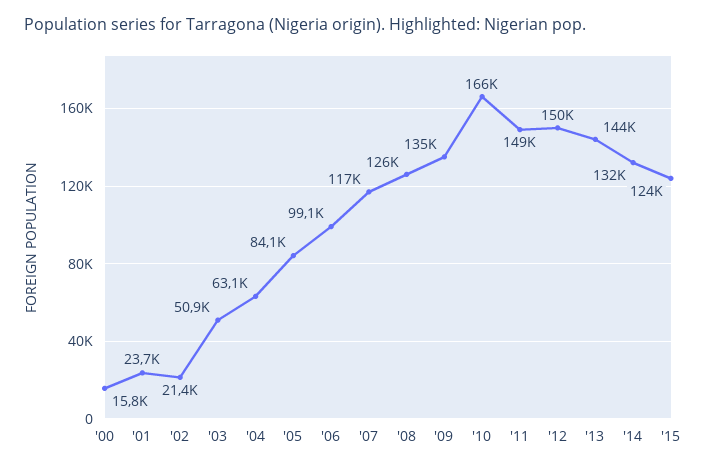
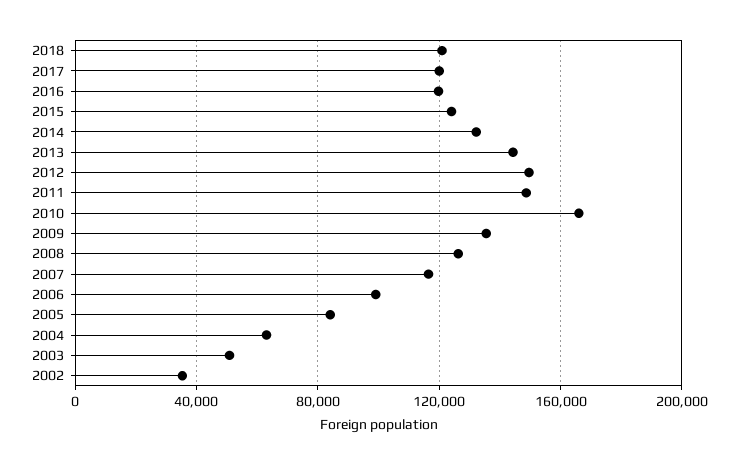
'00: 15800 -> none
'01: 23700 -> none
'02: 21400 -> 35000
2018: none -> 120000
2017: none -> 120000
2016: none -> 120000

